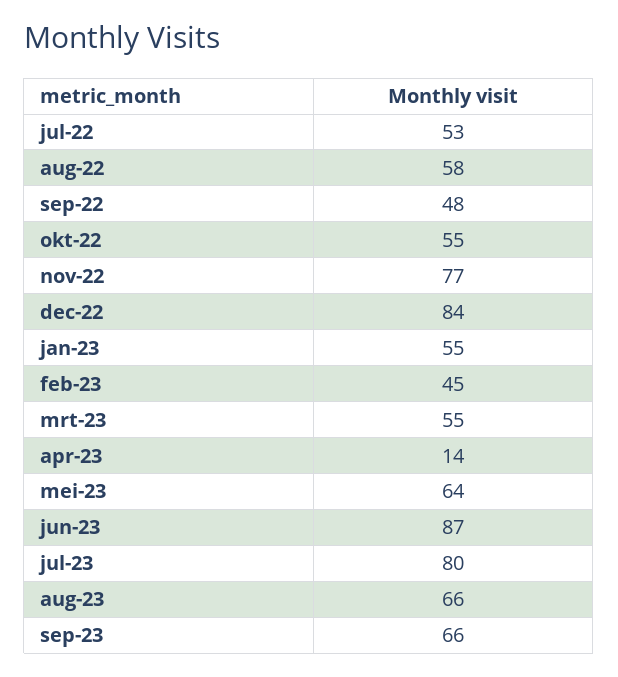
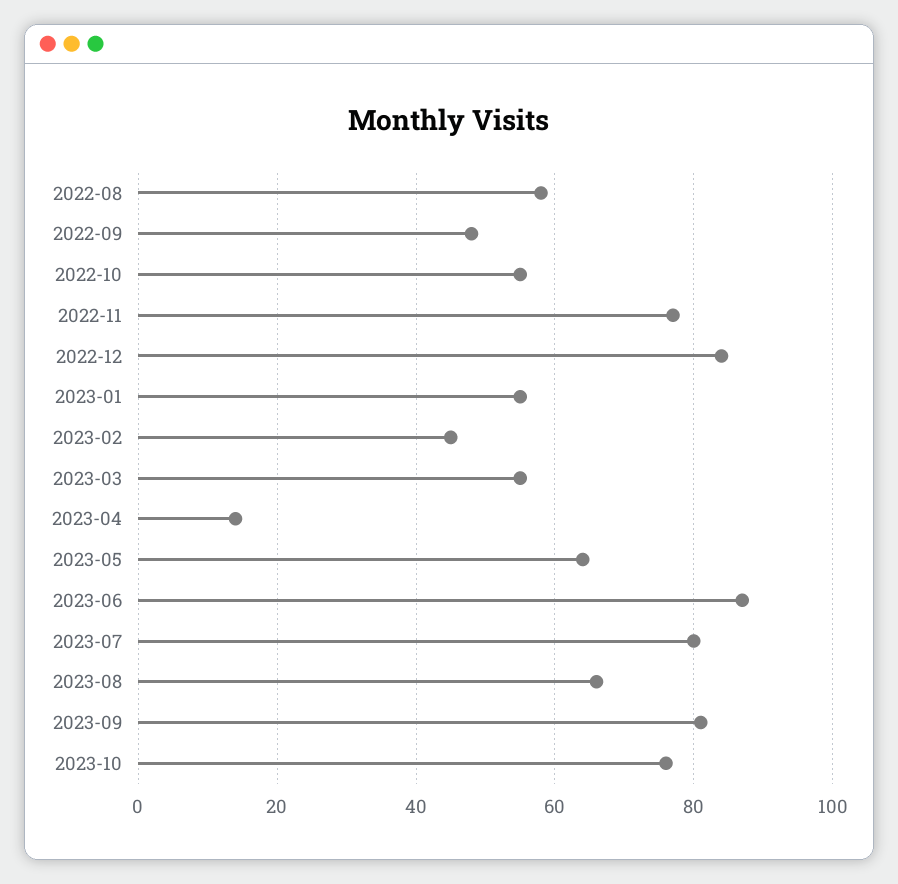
jul-22: 53 -> none
sep-23: 66 -> 80
2023-10: none -> 75

